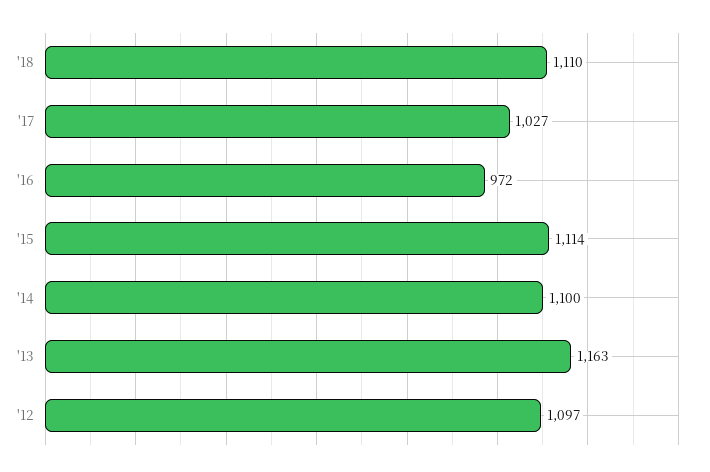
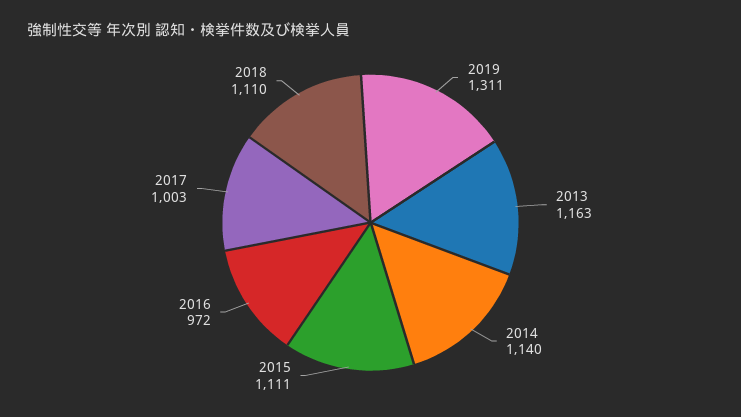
'17: 1027 -> 1003
'15: 1114 -> 1111
'14: 1100 -> 1140
'12: 1097 -> none
2019: none -> 1311

